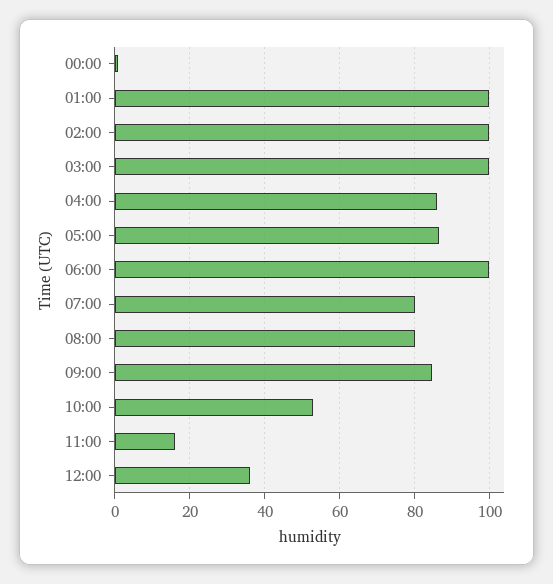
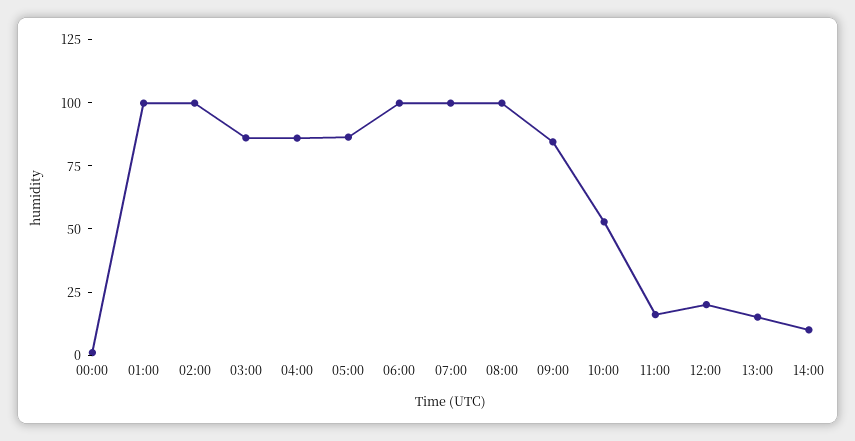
03:00: 100 -> 85
07:00: 80 -> 100
08:00: 80 -> 100
12:00: 36 -> 20
13:00: none -> 15
14:00: none -> 10

